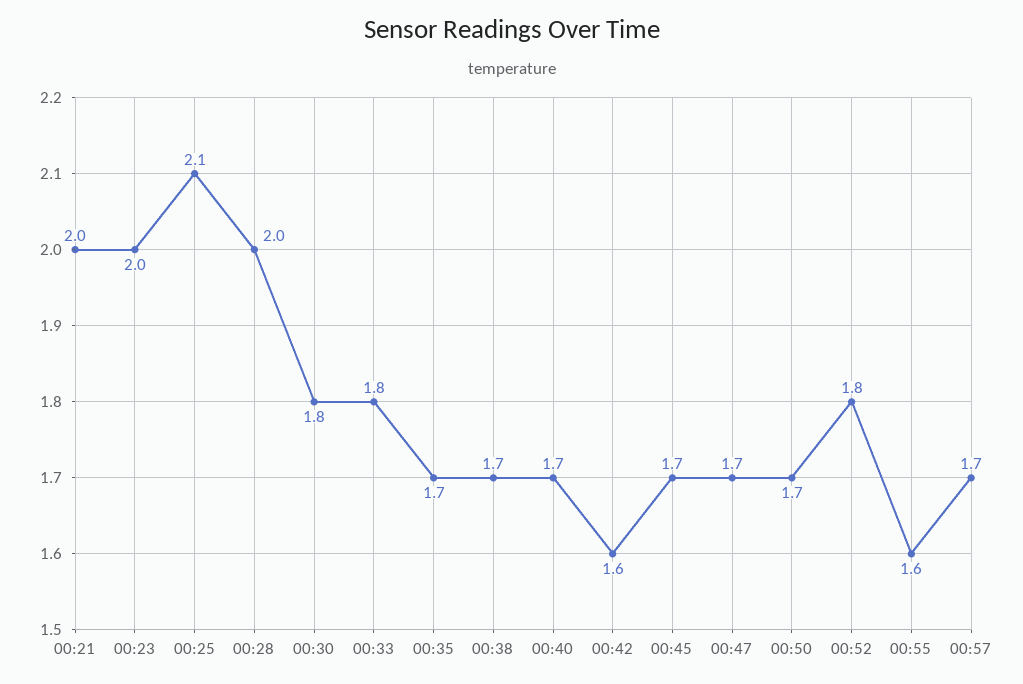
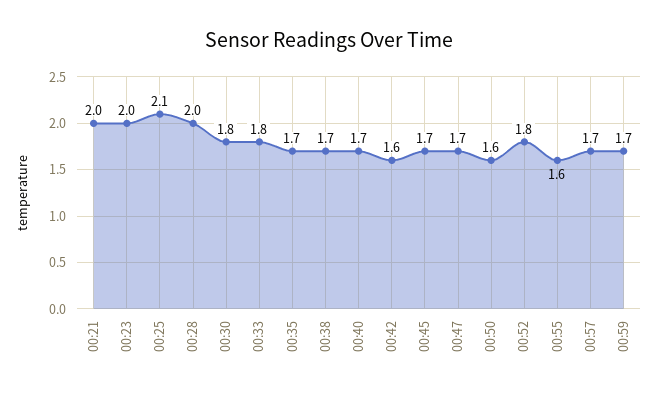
00:50: 1.7 -> 1.6
00:59: none -> 1.7

